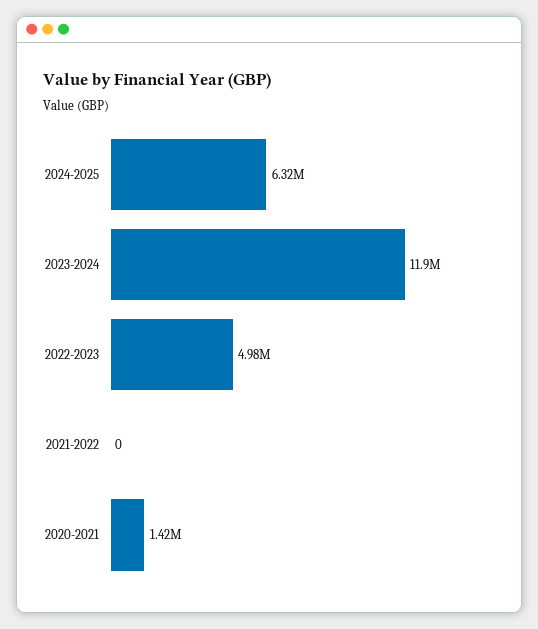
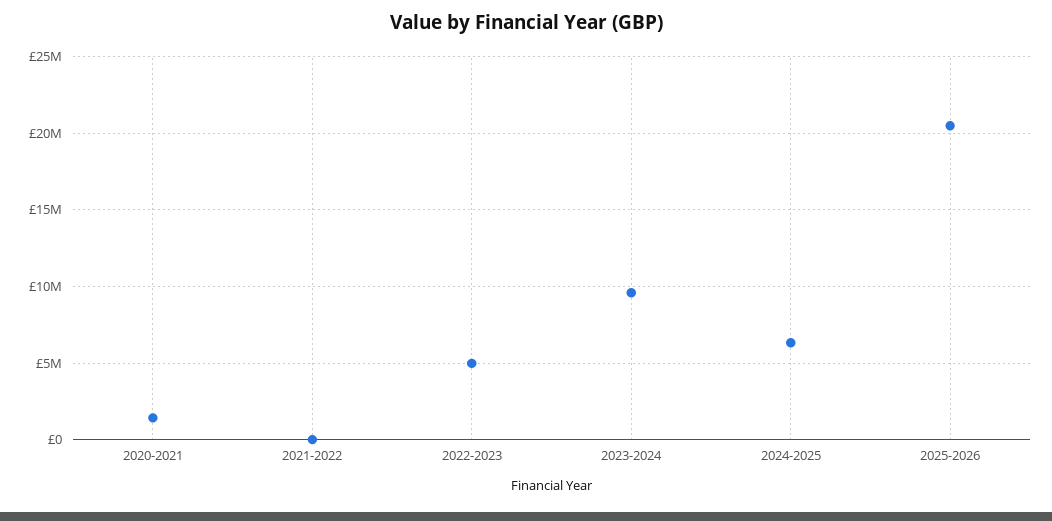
2023-2024: 11900000 -> 9500000
2025-2026: none -> 20500000

